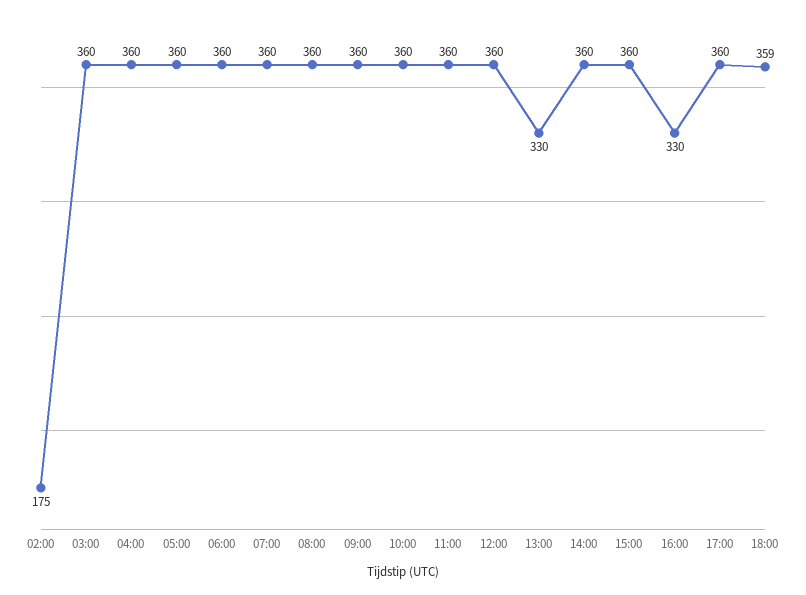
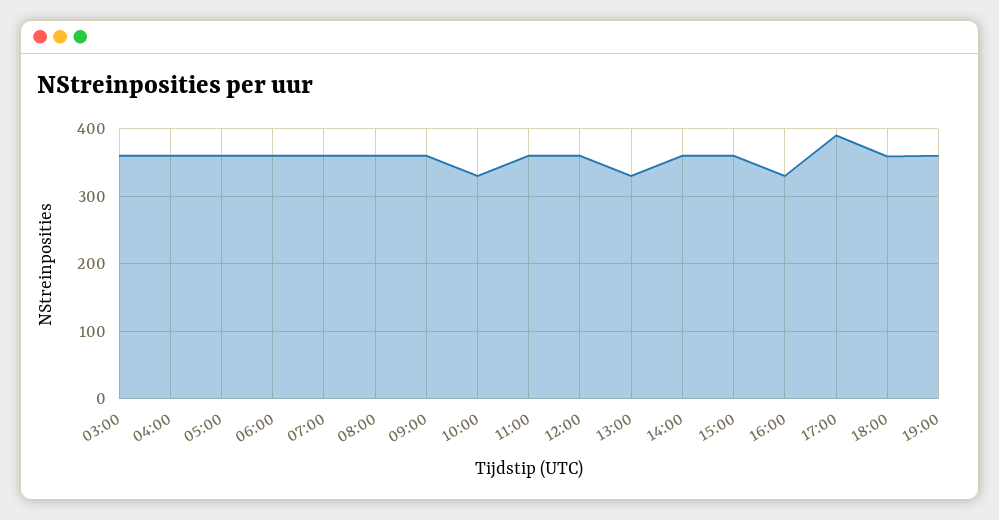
02:00: 175 -> none
10:00: 360 -> 330
17:00: 360 -> 390
19:00: none -> 360

